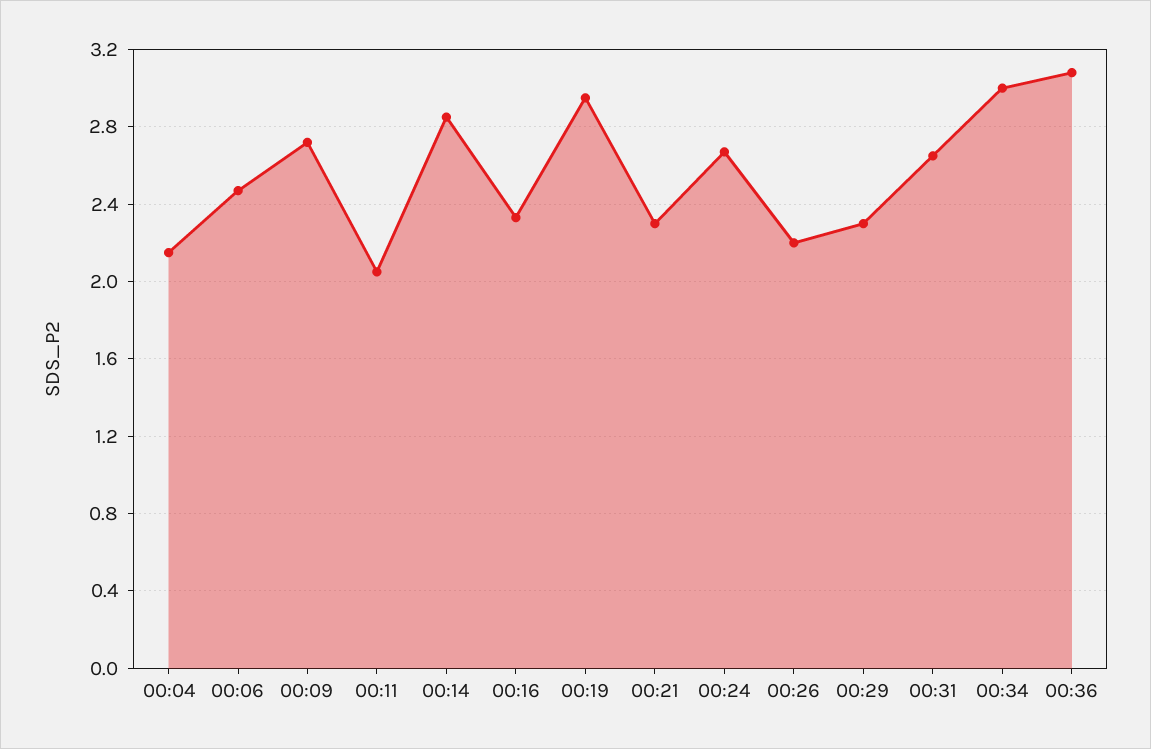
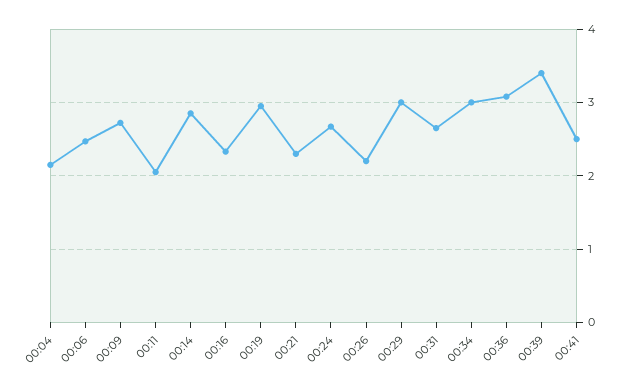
00:29: 2.3 -> 3
00:39: none -> 3.4
00:41: none -> 2.5

